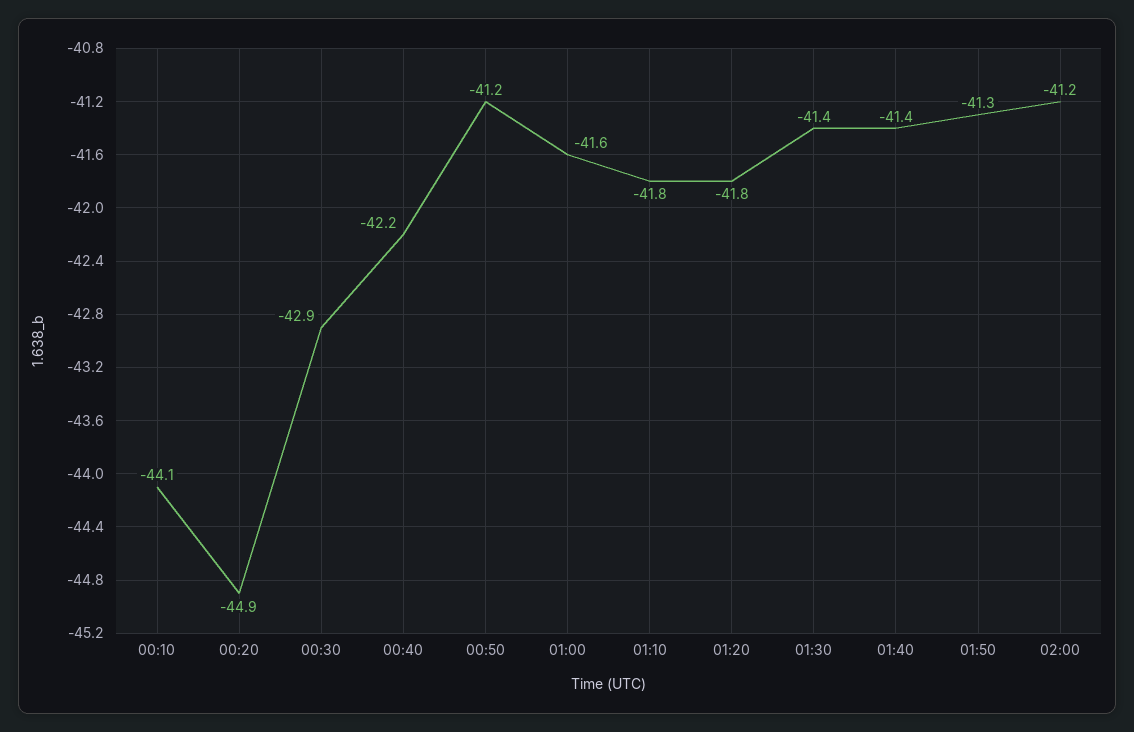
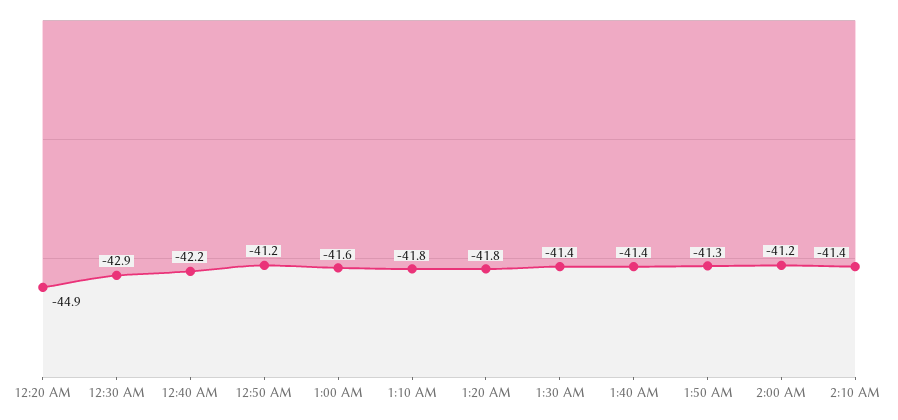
00:10: -44.1 -> none
2:10 AM: none -> -41.4

